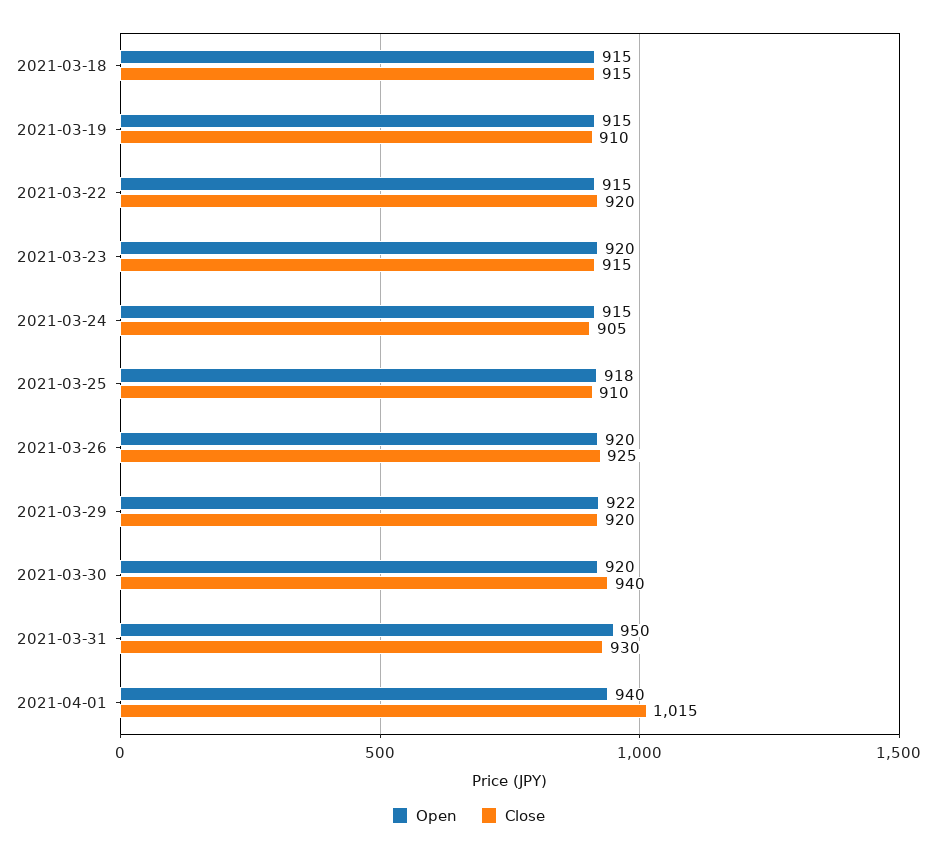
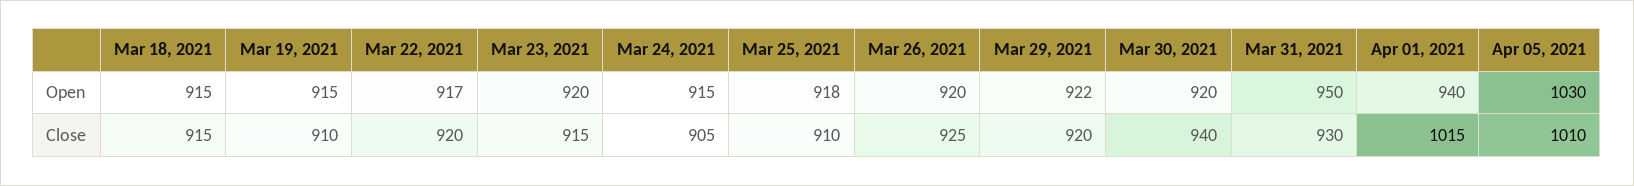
Open, 2021-03-22: 915 -> 917
Open, Apr 05, 2021: none -> 1030
Close, Apr 05, 2021: none -> 1010

